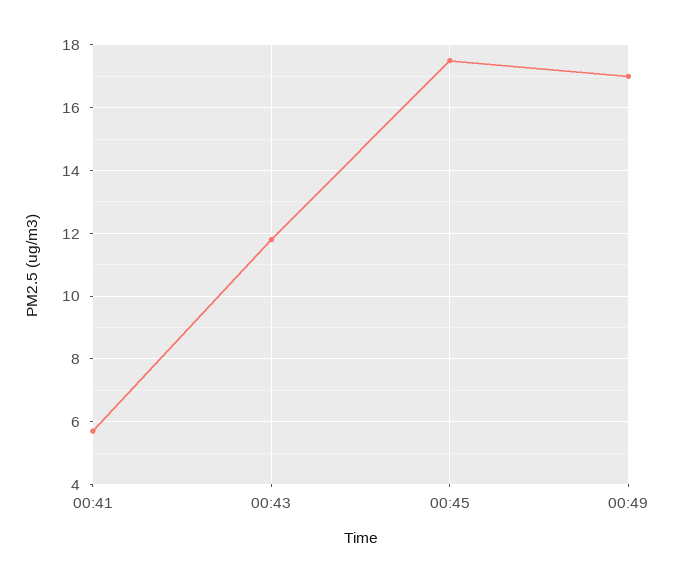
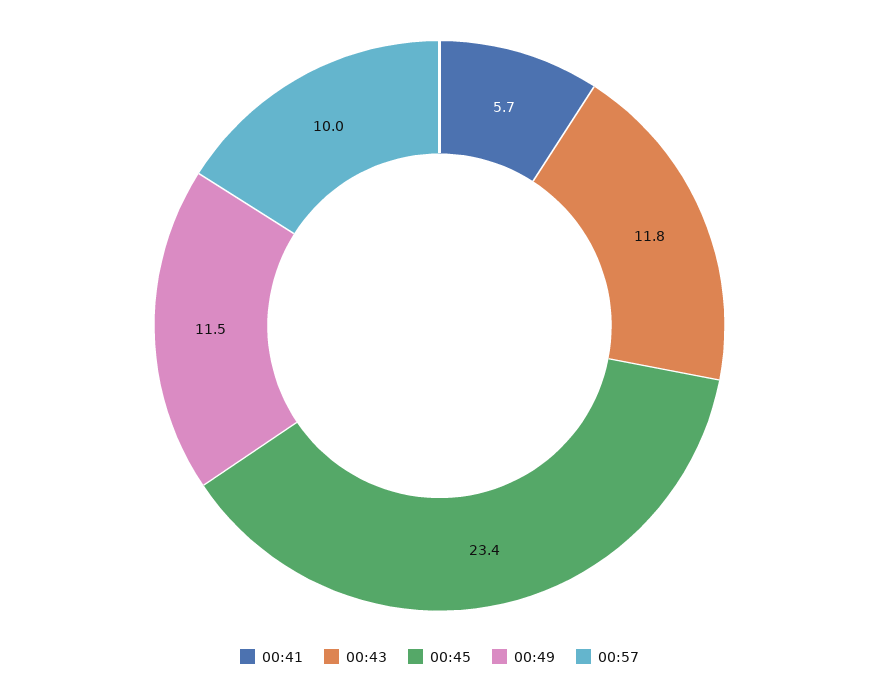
00:45: 17.5 -> 23.4
00:49: 17 -> 11.5
00:57: none -> 10

